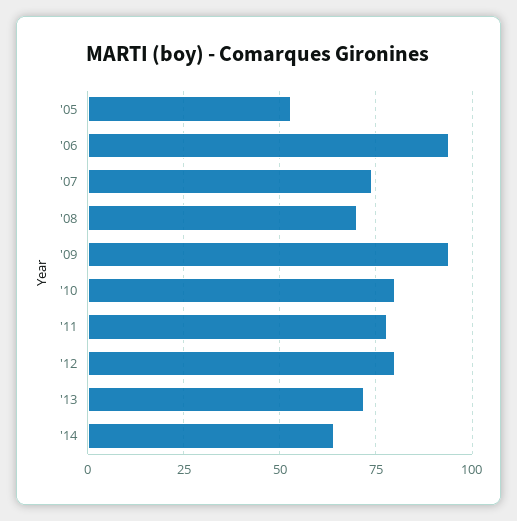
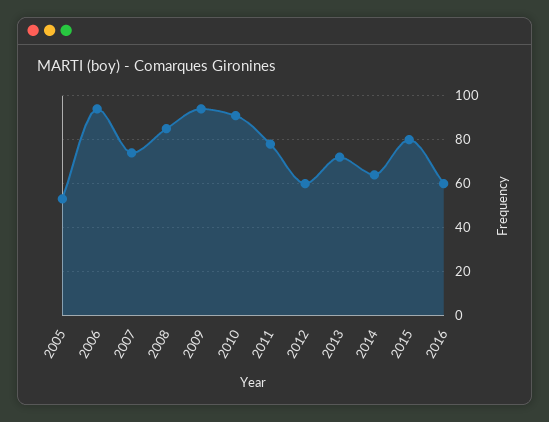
'08: 70 -> 85
'10: 80 -> 90
'12: 80 -> 60
2015: none -> 80
2016: none -> 60

